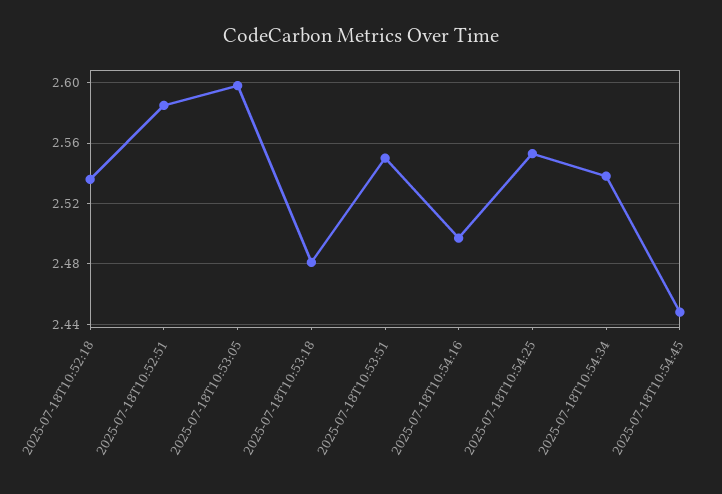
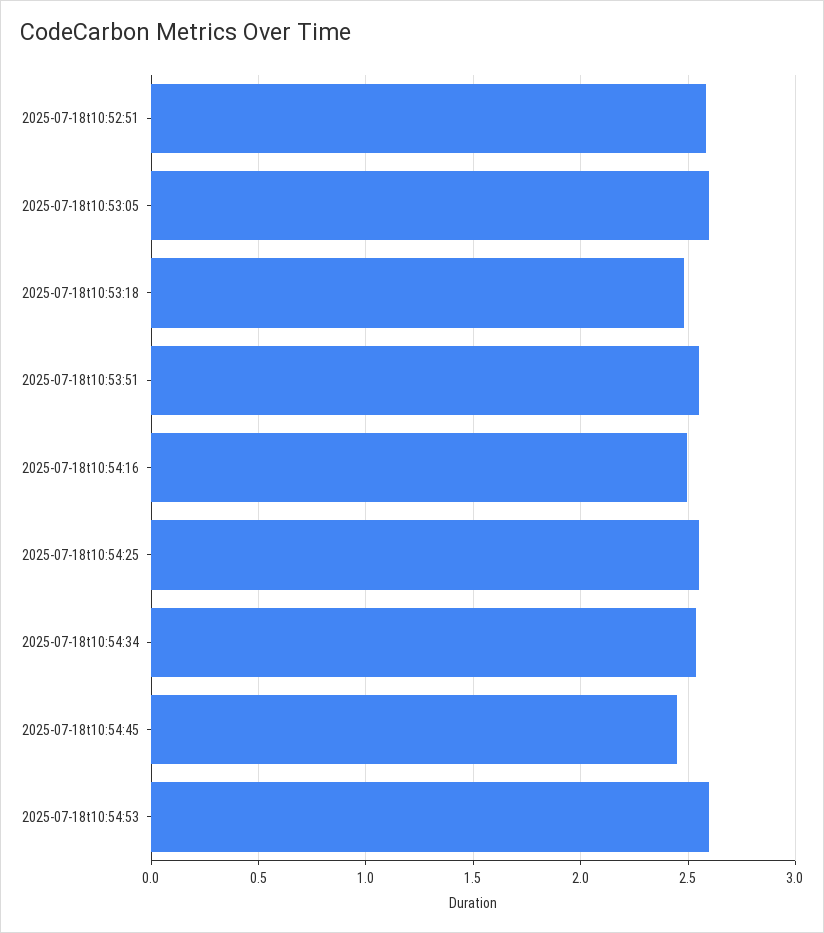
2025-07-18T10:52:18: 2.535 -> none
2025-07-18t10:54:53: none -> 2.6

